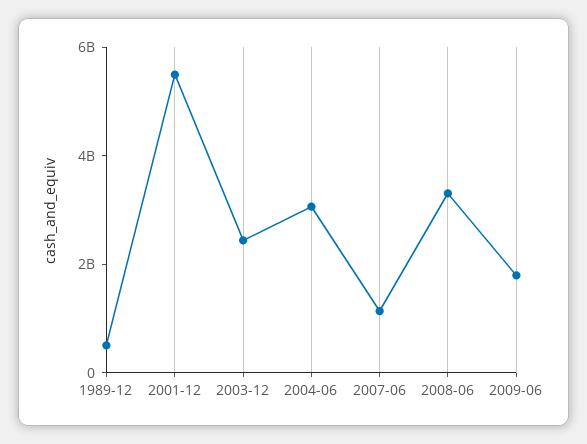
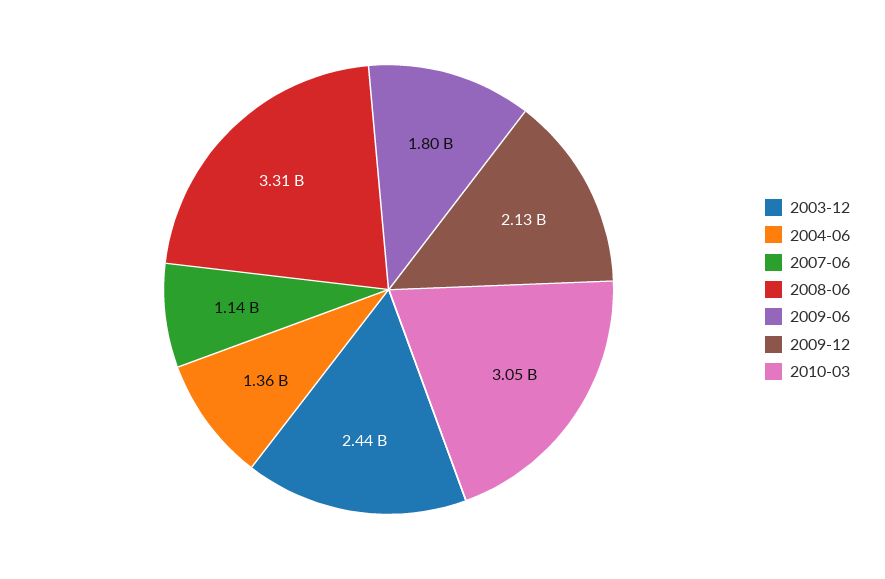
1989-12: 500000000 -> none
2001-12: 5500000000 -> none
2004-06: 3000000000 -> 1360000000
2009-12: none -> 2130000000
2010-03: none -> 3050000000

